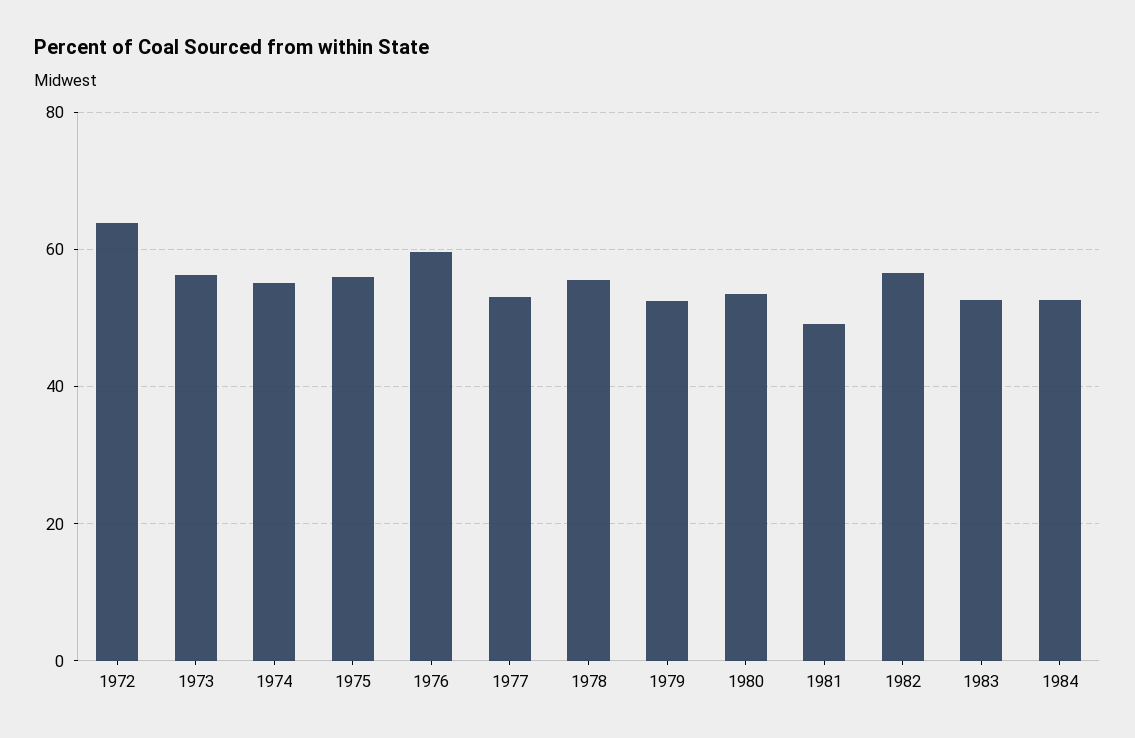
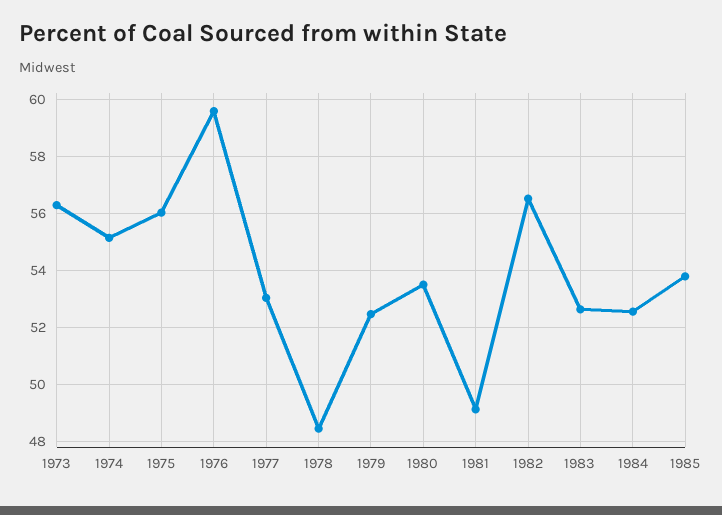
1972: 64 -> none
1978: 56 -> 48.5
1985: none -> 53.75

